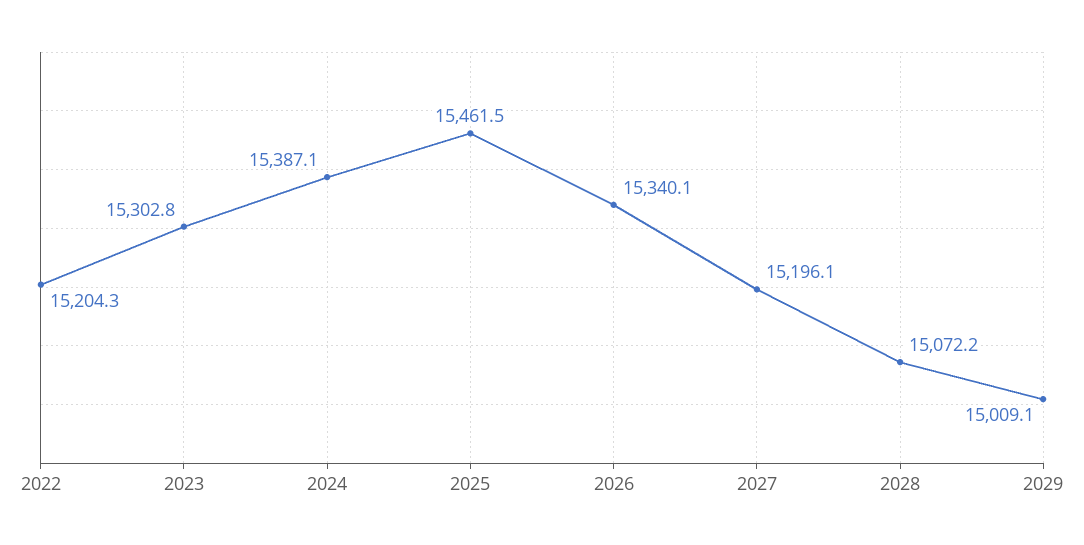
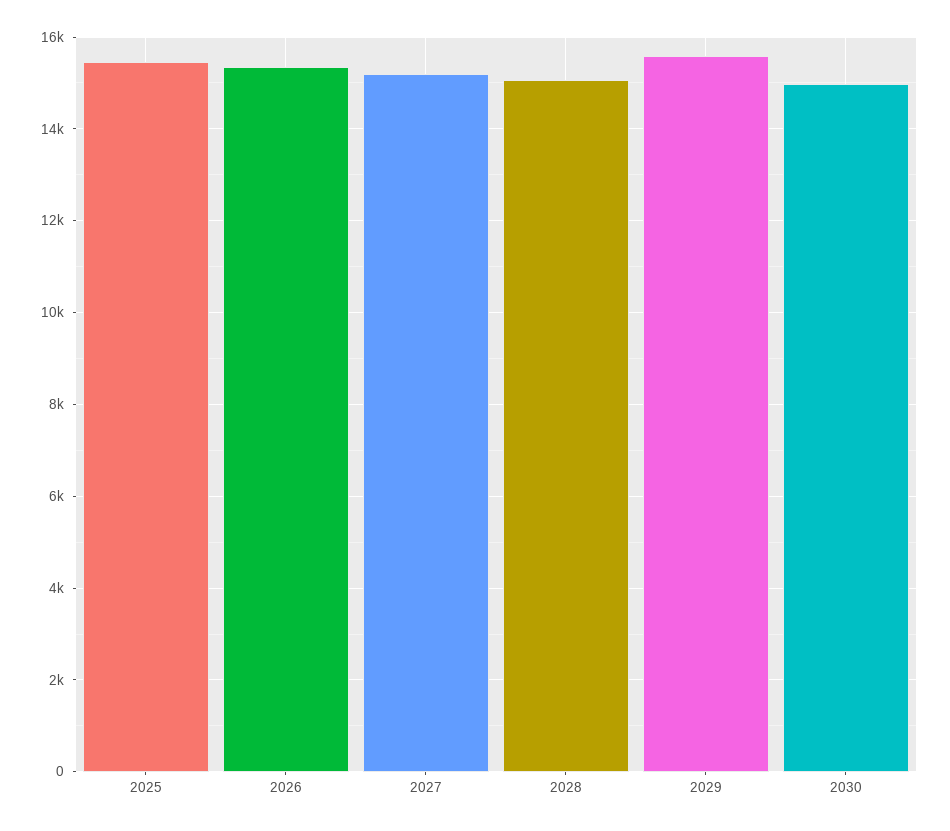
2022: 15204.3 -> none
2023: 15302.8 -> none
2024: 15387.1 -> none
2029: 15009.1 -> 15600
2030: none -> 15000

